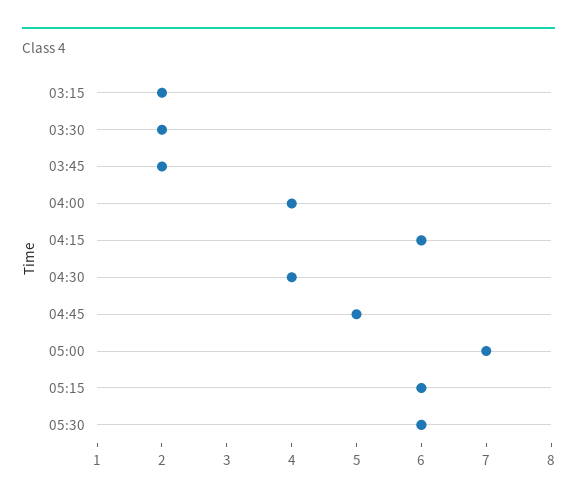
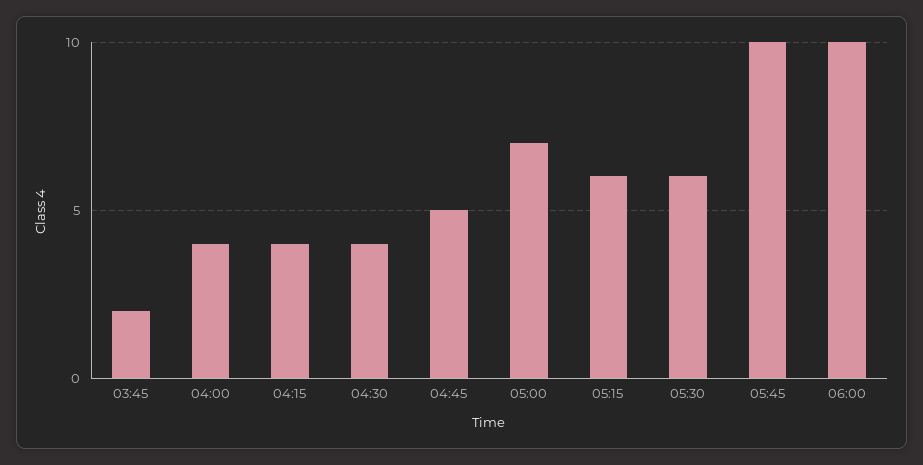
03:15: 2 -> none
03:30: 2 -> none
04:15: 6 -> 4
05:45: none -> 10
06:00: none -> 10

